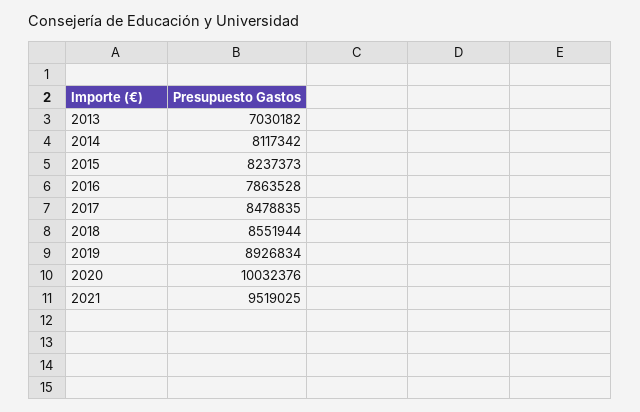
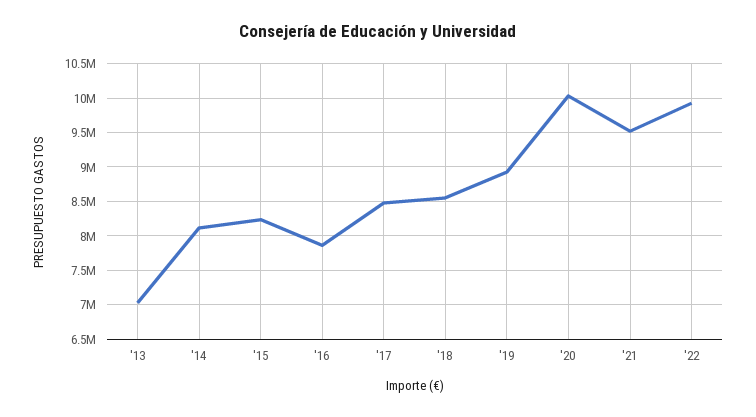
'22: none -> 9900000

